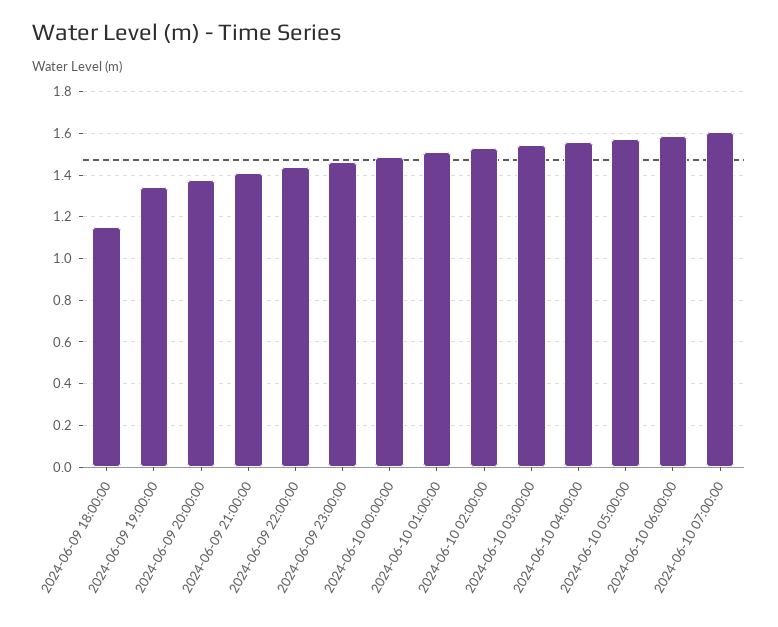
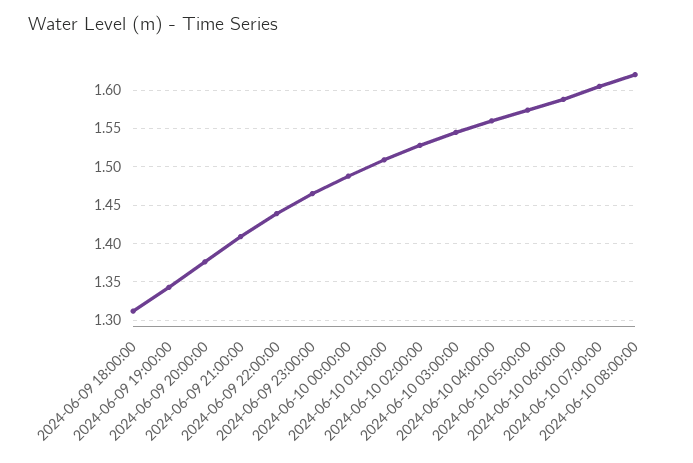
2024-06-09 18:00:00: 1.15 -> 1.31
2024-06-10 08:00:00: none -> 1.62

